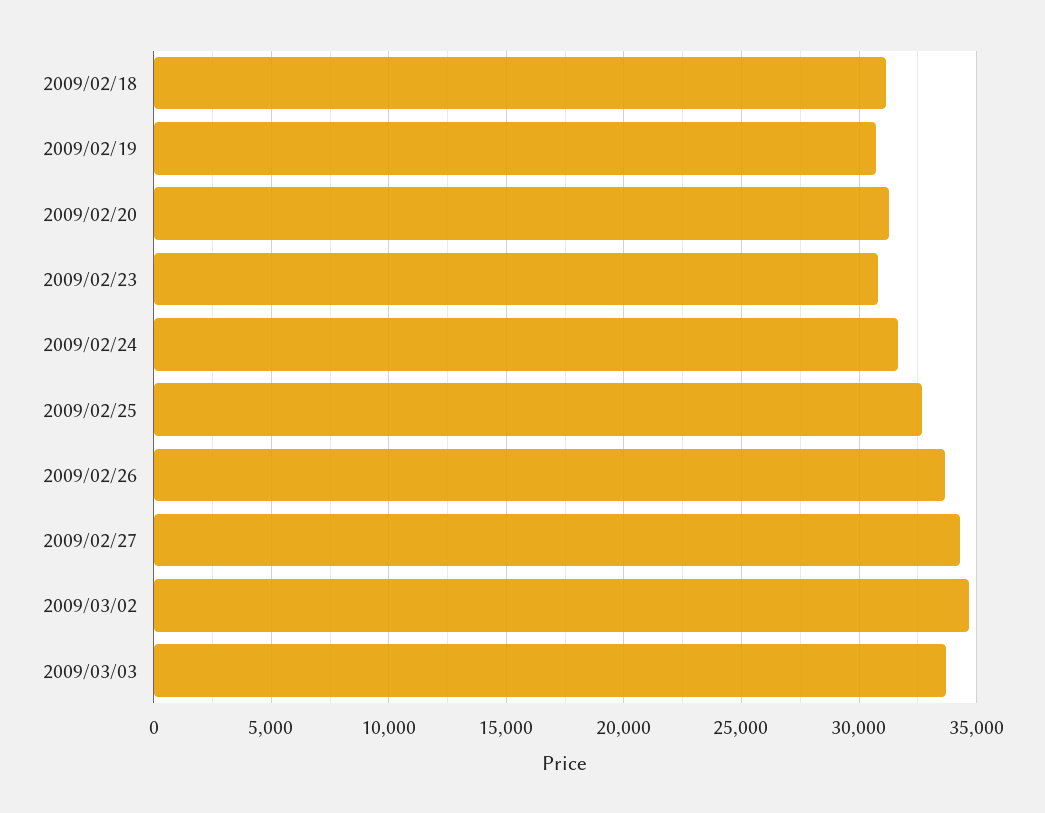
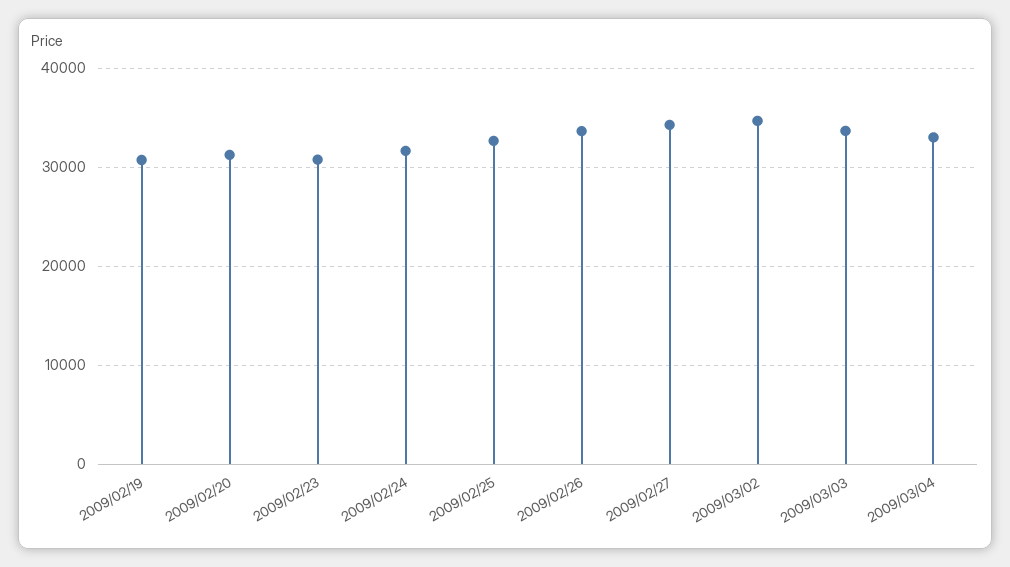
2009/02/18: 31000 -> none
2009/03/04: none -> 33000

